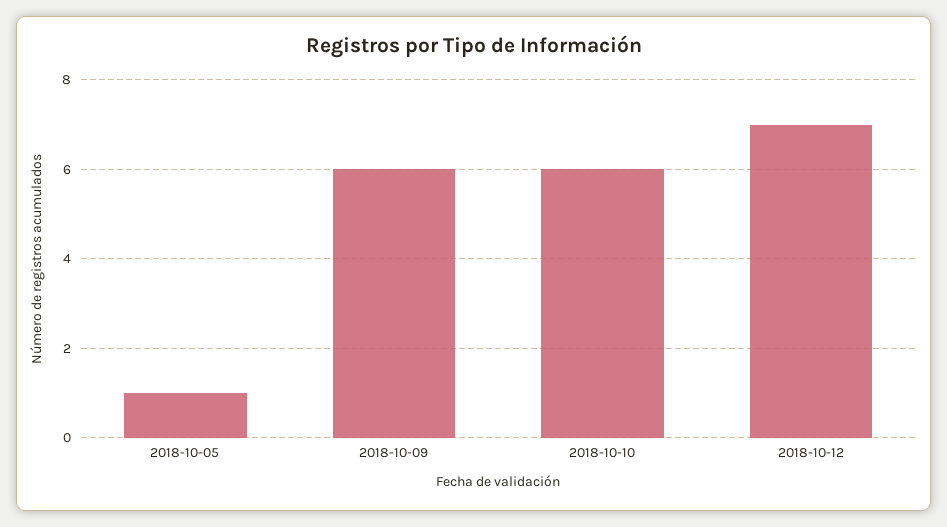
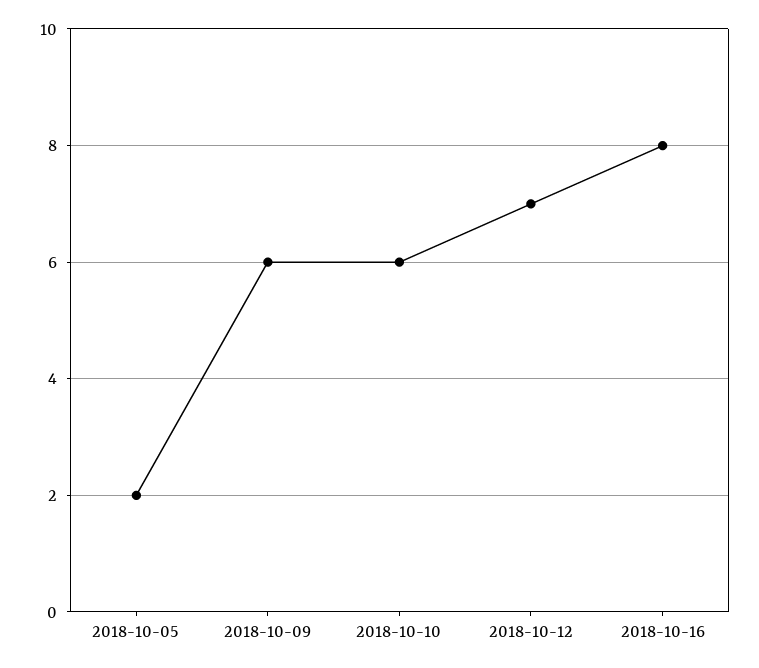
2018-10-05: 1 -> 2
2018-10-16: none -> 8

